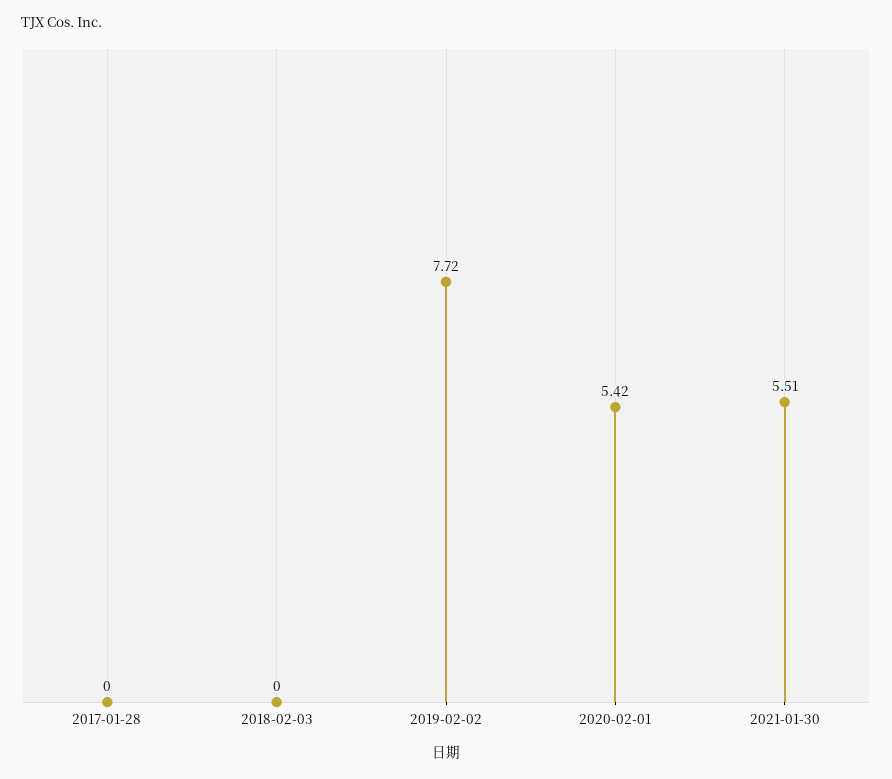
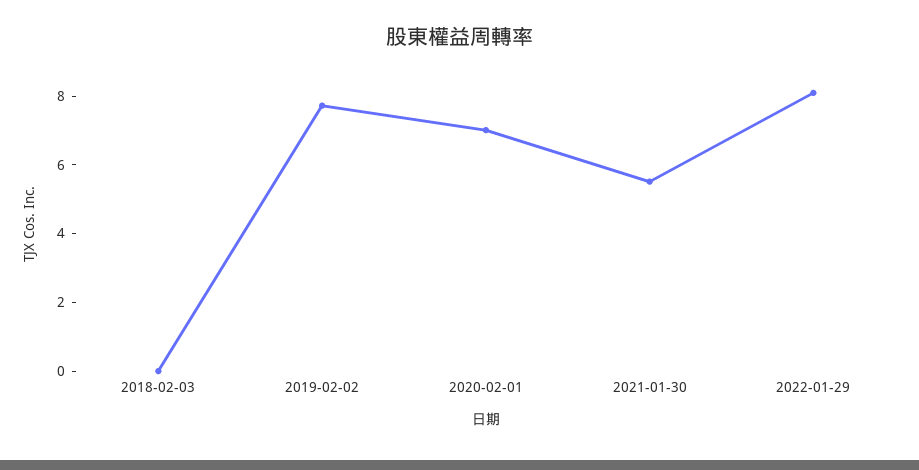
2017-01-28: 0 -> none
2020-02-01: 5.42 -> 7
2022-01-29: none -> 8

